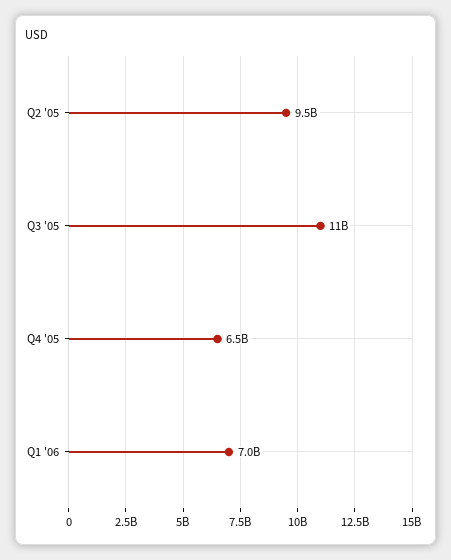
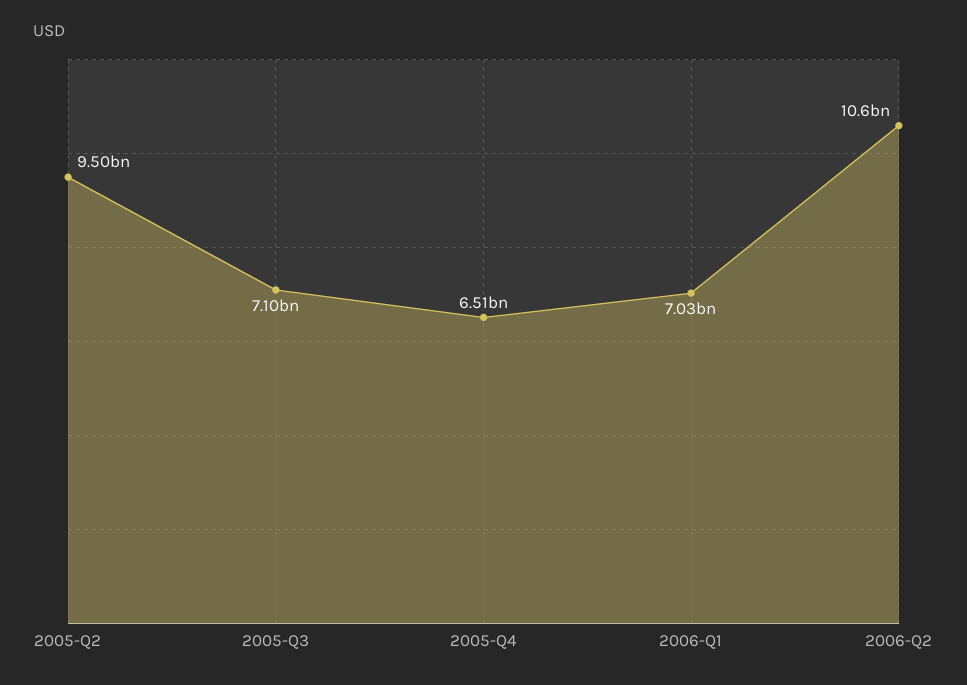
Q3 '05: 11000000000 -> 7100000000
2006-Q2: none -> 10600000000

